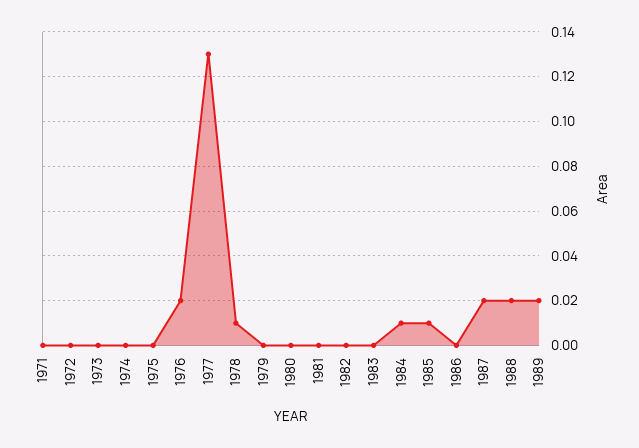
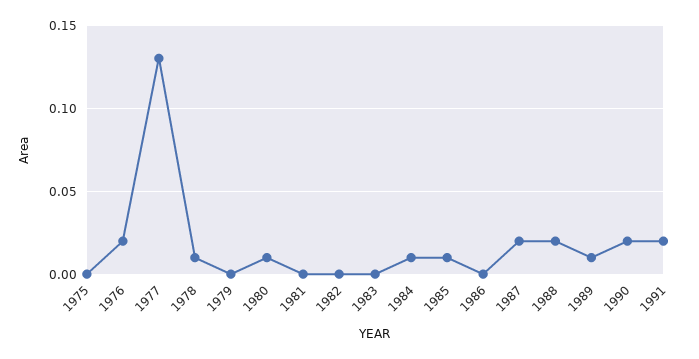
1971: 0 -> none
1972: 0 -> none
1973: 0 -> none
1974: 0 -> none
1980: 0 -> 0.01
1989: 0.02 -> 0.01
1990: none -> 0.02
1991: none -> 0.02

